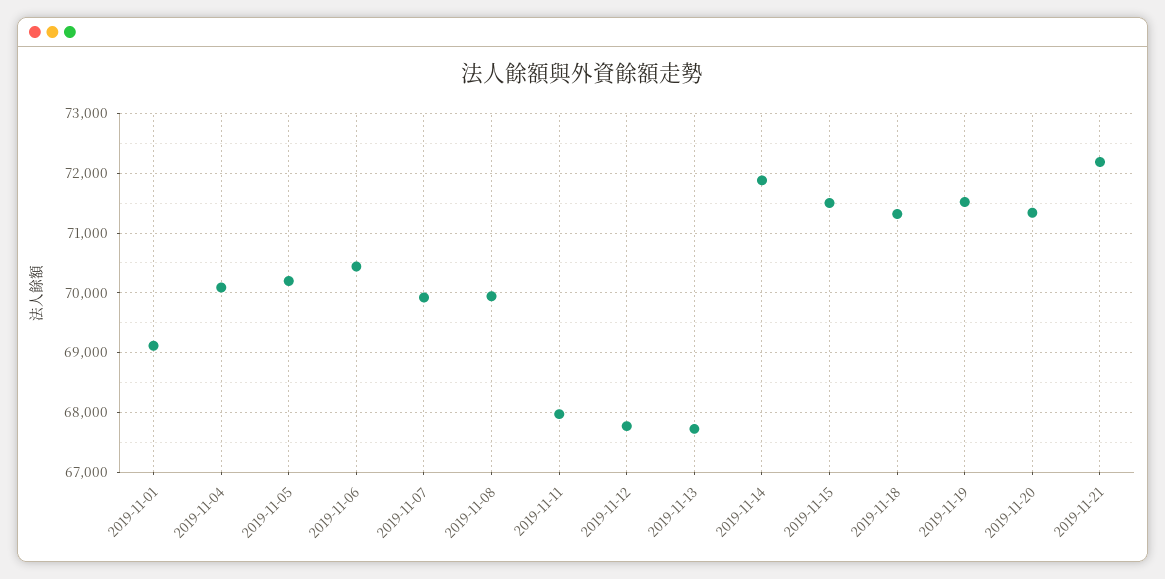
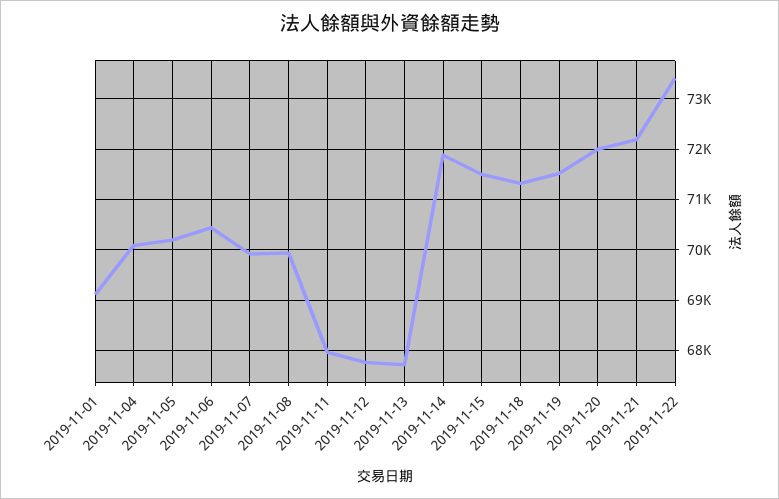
2019-11-20: 71400 -> 72000
2019-11-22: none -> 73400

